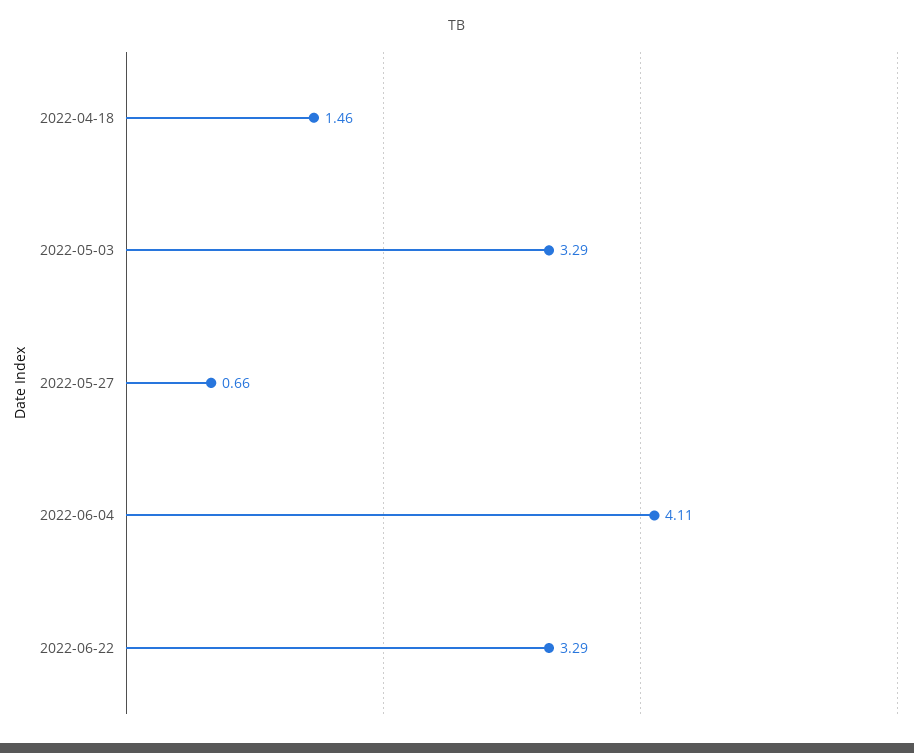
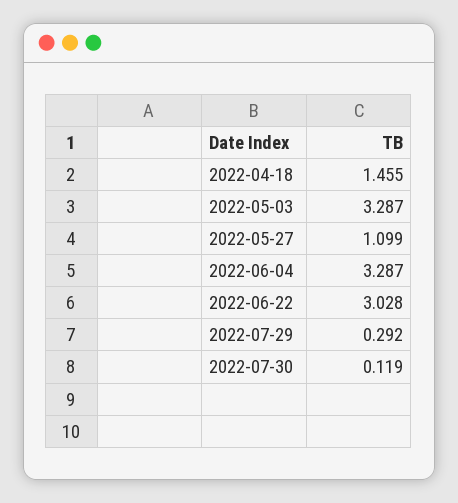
2022-05-27: 0.66 -> 1.099
2022-06-04: 4.11 -> 3.287
2022-06-22: 3.29 -> 3.028
2022-07-29: none -> 0.292
2022-07-30: none -> 0.119

